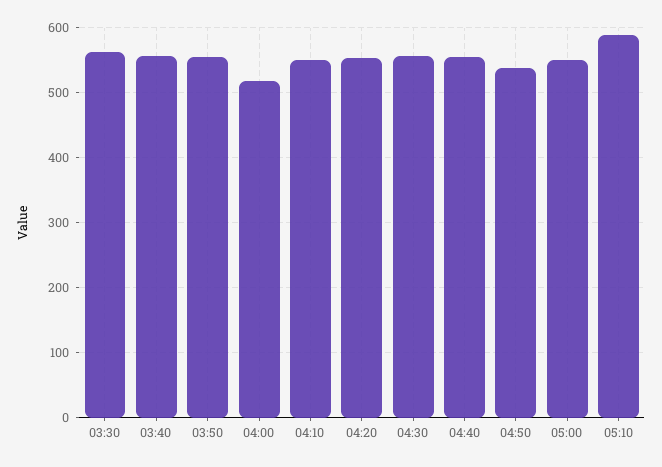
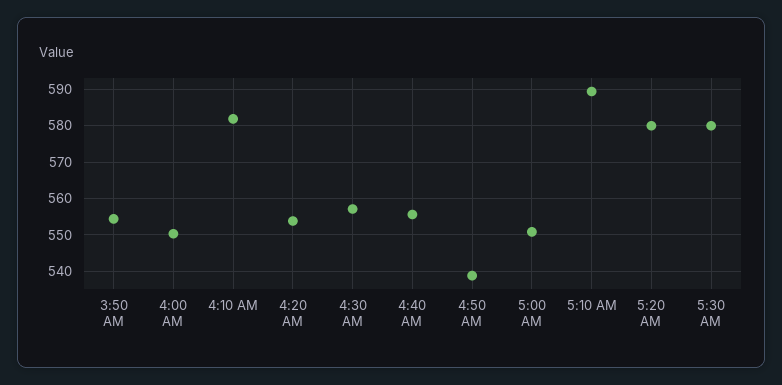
03:30: 560 -> none
03:40: 560 -> none
04:00: 520 -> 550
04:10: 550 -> 582
5:20 AM: none -> 580
5:30 AM: none -> 580

